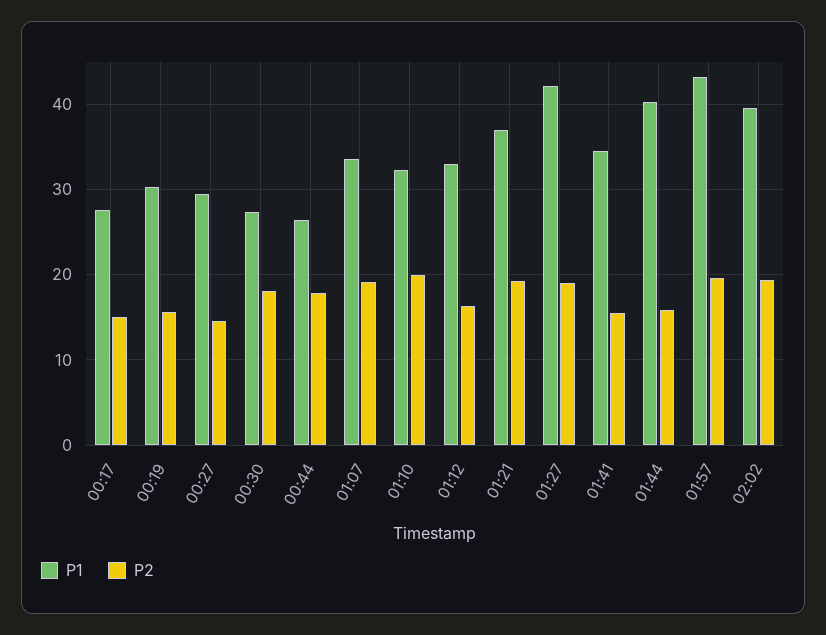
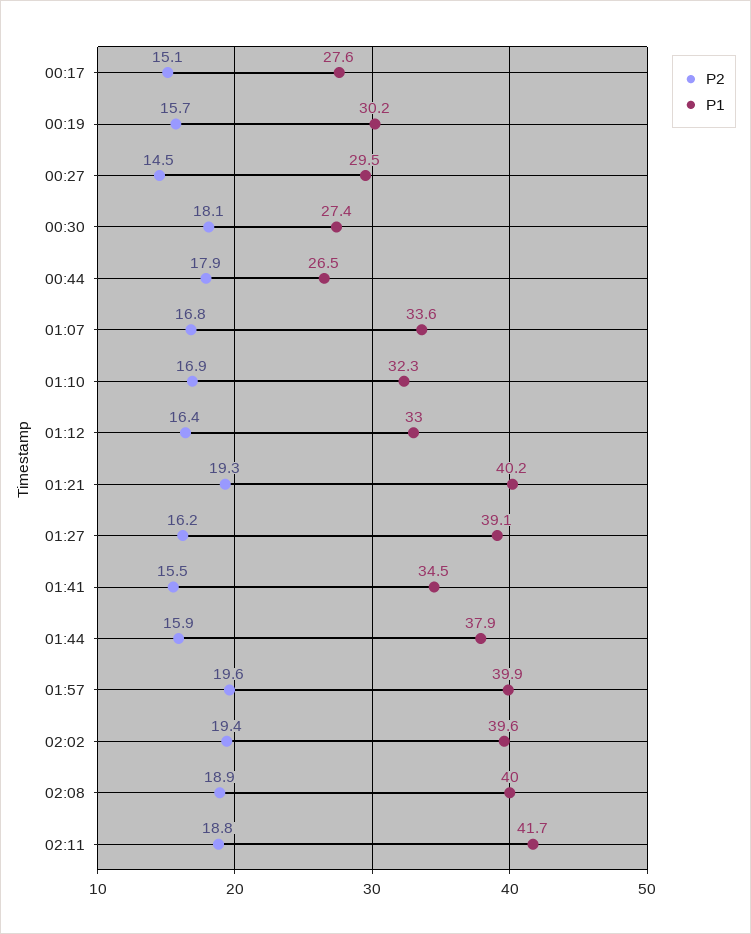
P2, 01:07: 19 -> 16.8
P2, 01:10: 20 -> 16.9
P1, 01:21: 37 -> 40.2
P1, 01:27: 42 -> 39.1
P2, 01:27: 19 -> 16.2
P1, 01:44: 40 -> 37.9
P1, 01:57: 43 -> 39.9
P2, 02:08: none -> 18.9
P1, 02:08: none -> 40
P2, 02:11: none -> 18.8
P1, 02:11: none -> 41.7

